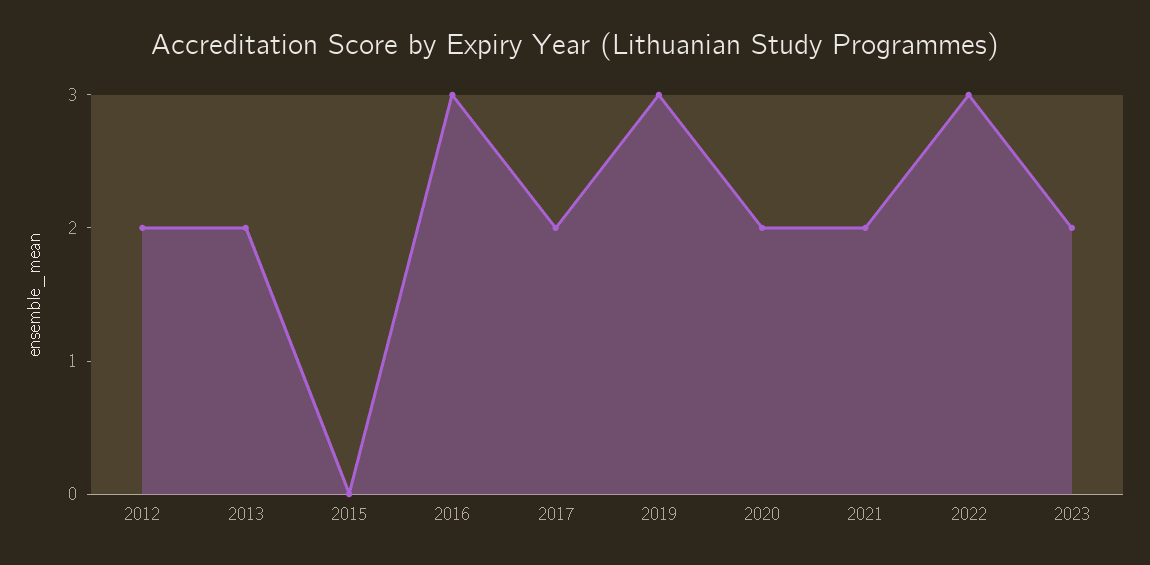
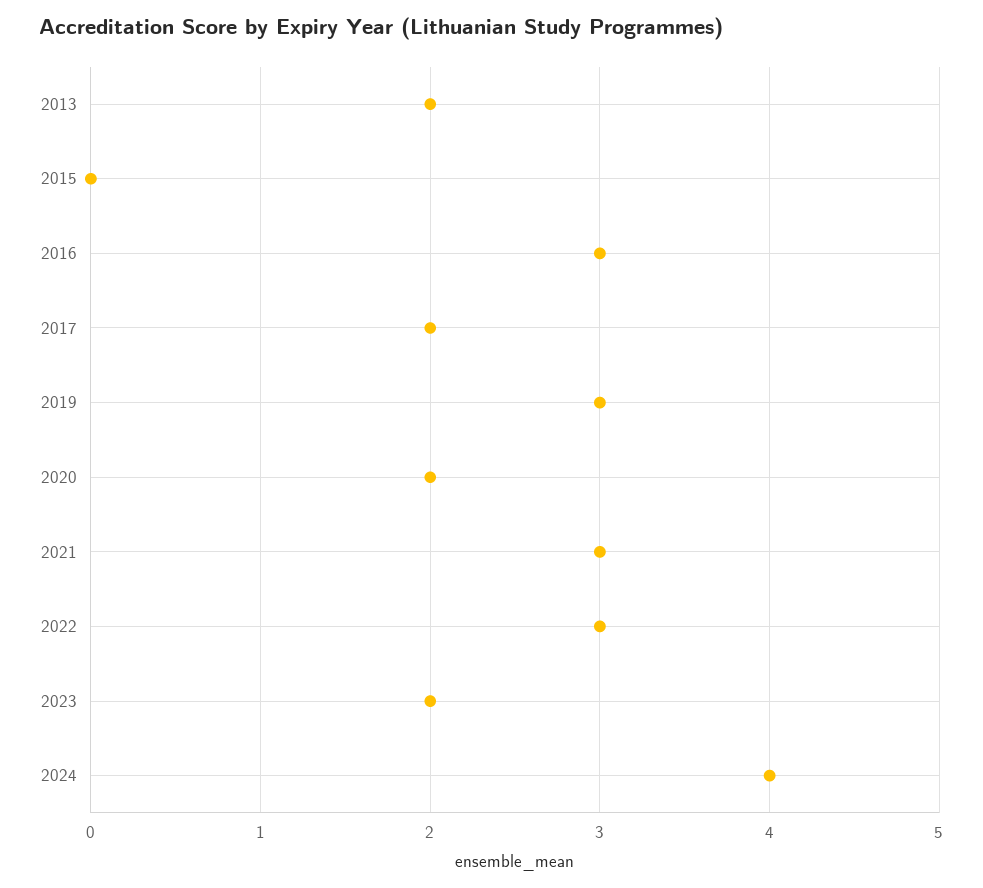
2012: 2 -> none
2021: 2 -> 3
2024: none -> 4

